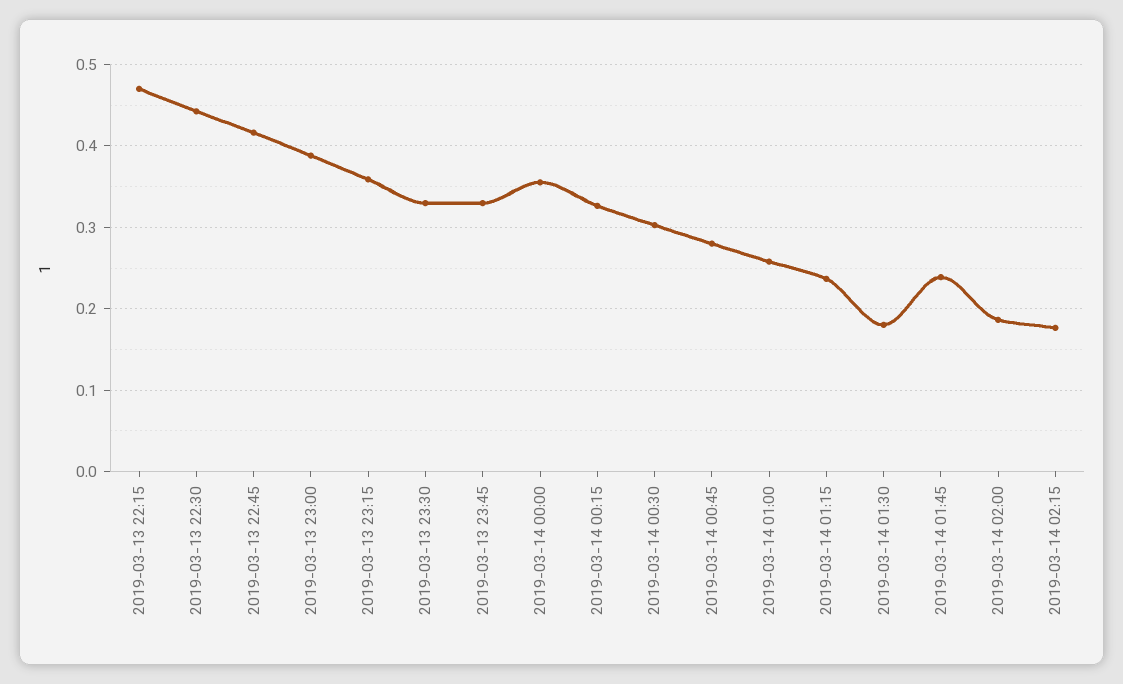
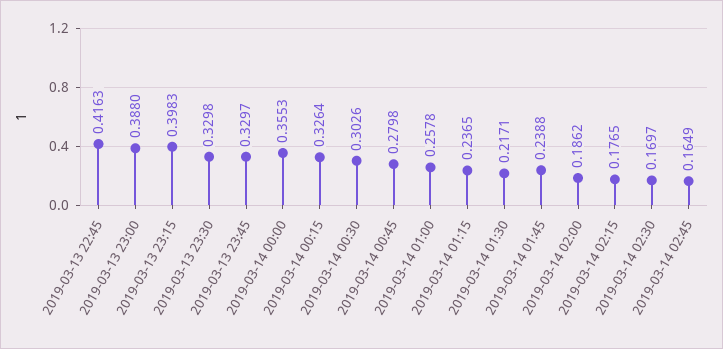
2019-03-13 22:15: 0.47 -> none
2019-03-13 22:30: 0.44 -> none
2019-03-13 23:15: 0.36 -> 0.3983
2019-03-14 01:30: 0.18 -> 0.2171
2019-03-14 02:30: none -> 0.1697
2019-03-14 02:45: none -> 0.1649

